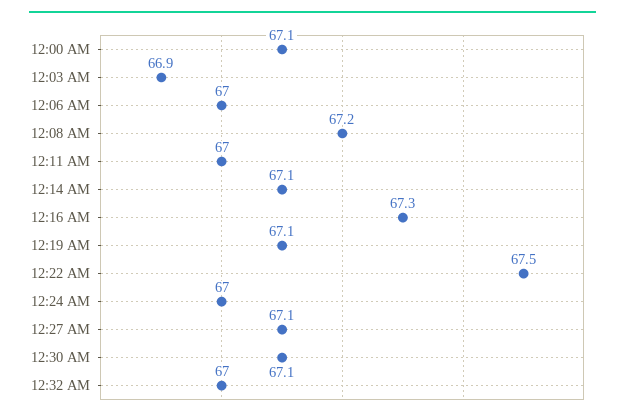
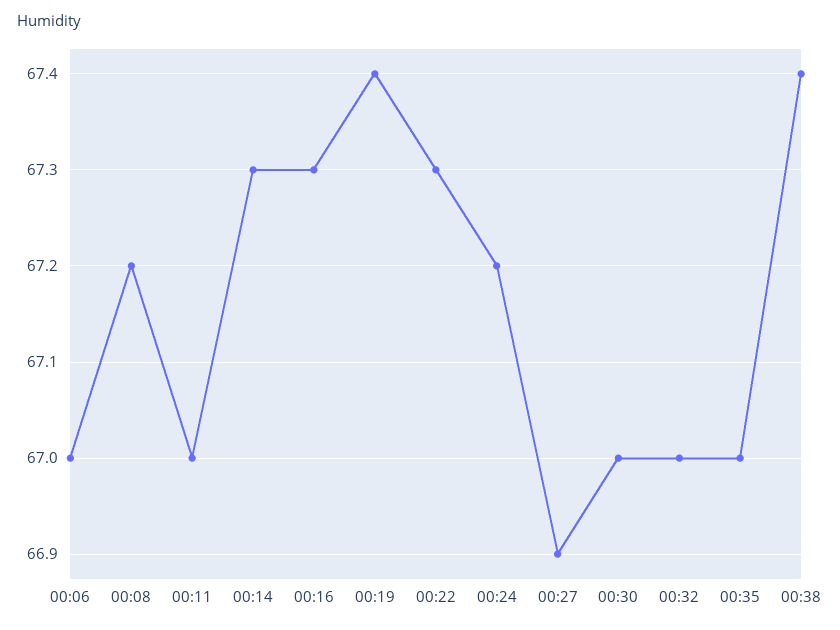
12:00 AM: 67.1 -> none
12:03 AM: 66.9 -> none
12:14 AM: 67.1 -> 67.3
12:19 AM: 67.1 -> 67.4
12:22 AM: 67.5 -> 67.3
12:24 AM: 67 -> 67.2
12:27 AM: 67.1 -> 66.9
12:30 AM: 67.1 -> 67
00:35: none -> 67
00:38: none -> 67.4

